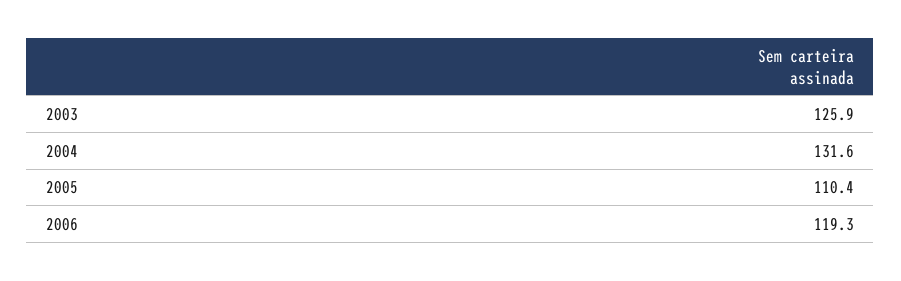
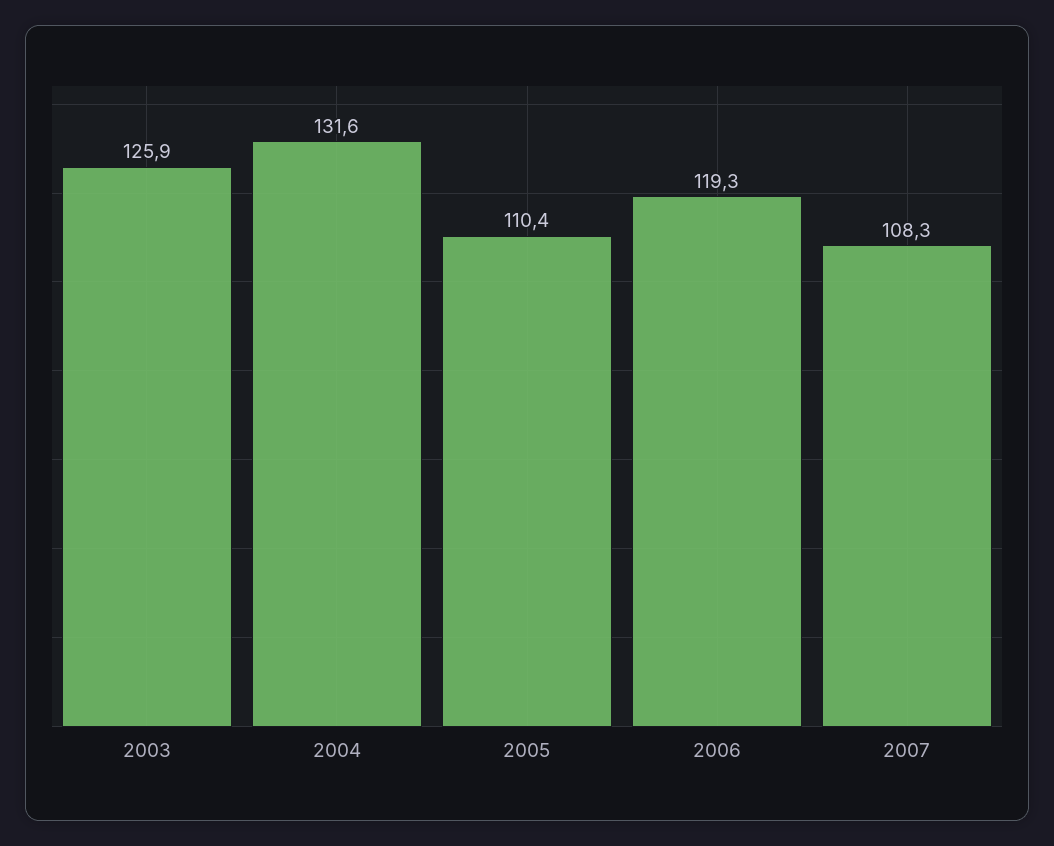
2007: none -> 108.3

